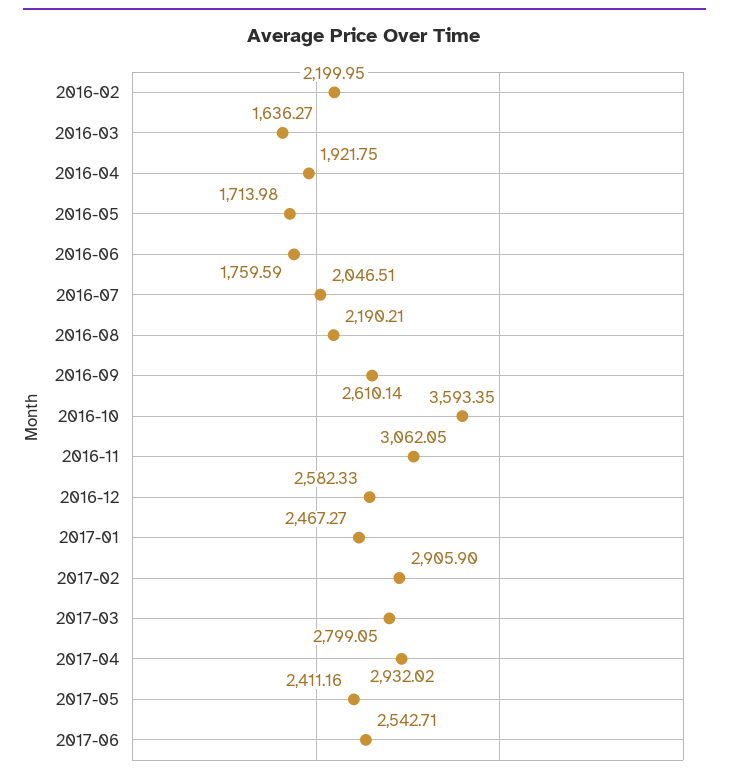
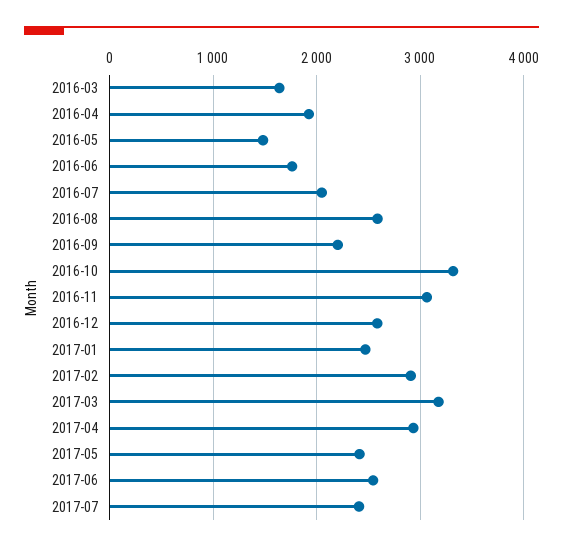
2016-02: 2199.95 -> none
2016-05: 1713.98 -> 1500
2016-08: 2190.21 -> 2600
2016-09: 2610.14 -> 2200
2016-10: 3593.35 -> 3300
2017-03: 2799.05 -> 3200
2017-07: none -> 2400

